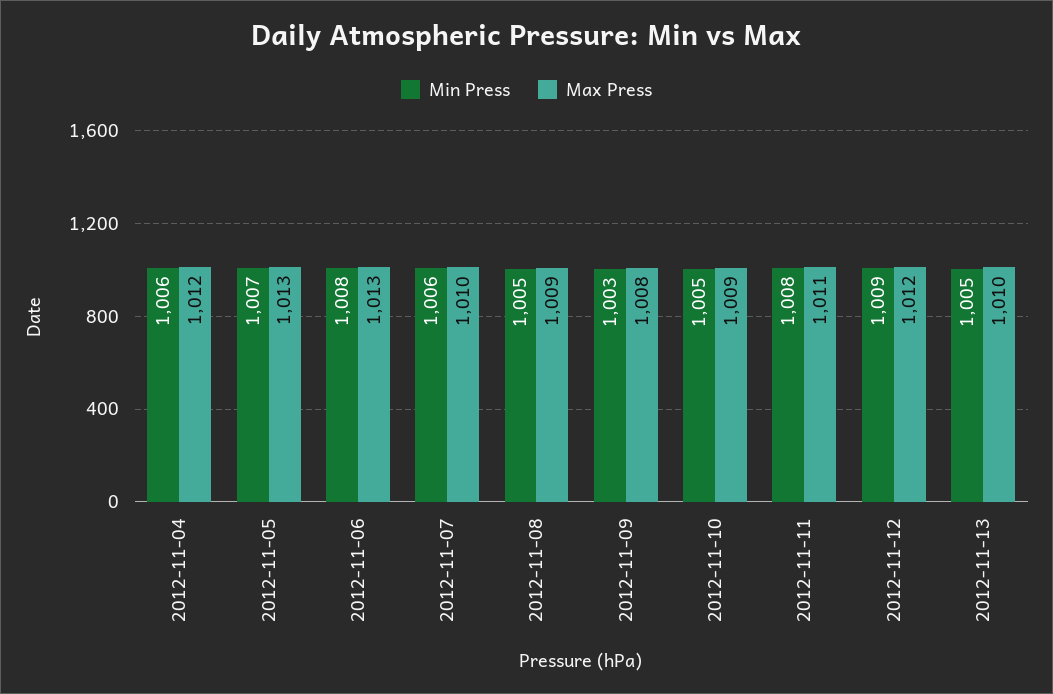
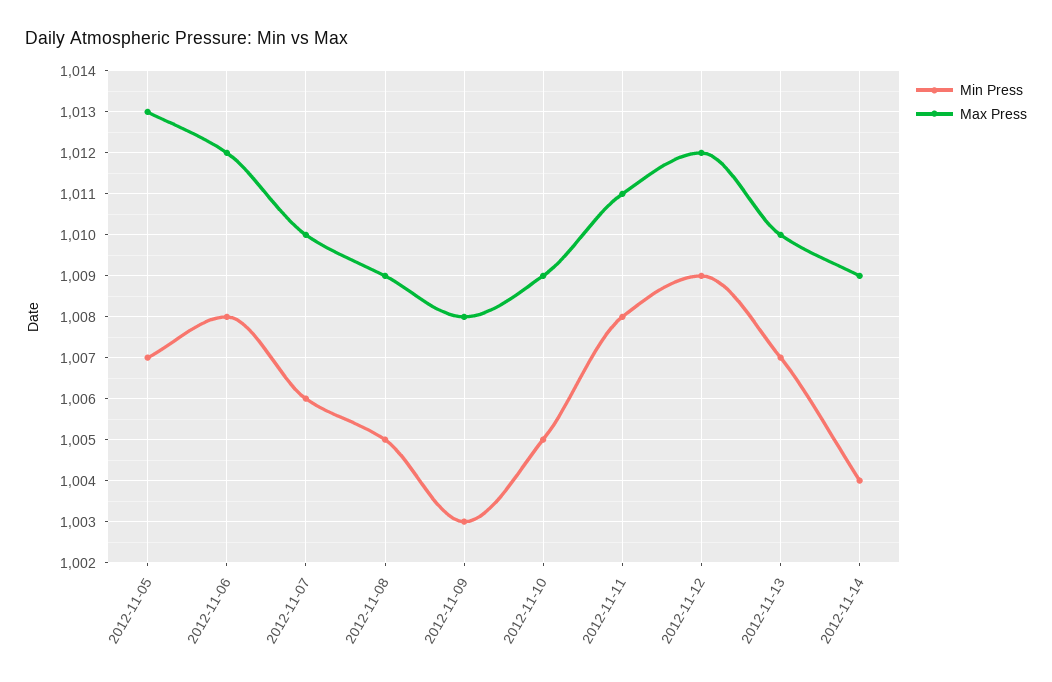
Min Press, 2012-11-04: 1006 -> none
Max Press, 2012-11-04: 1012 -> none
Max Press, 2012-11-06: 1013 -> 1012
Min Press, 2012-11-13: 1005 -> 1007
Min Press, 2012-11-14: none -> 1004
Max Press, 2012-11-14: none -> 1009

